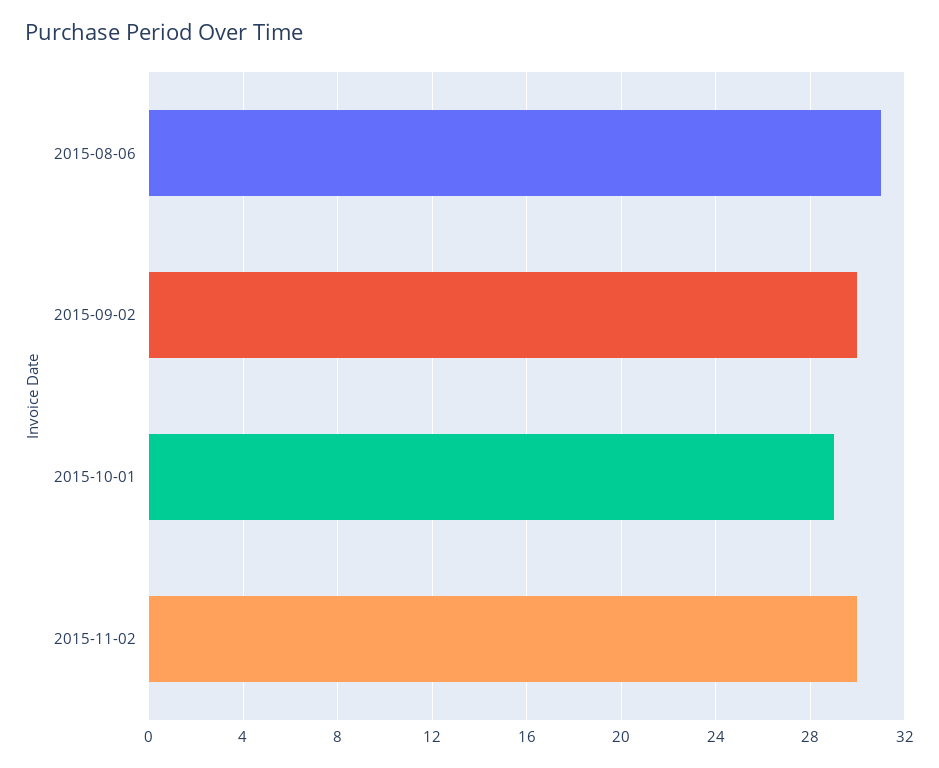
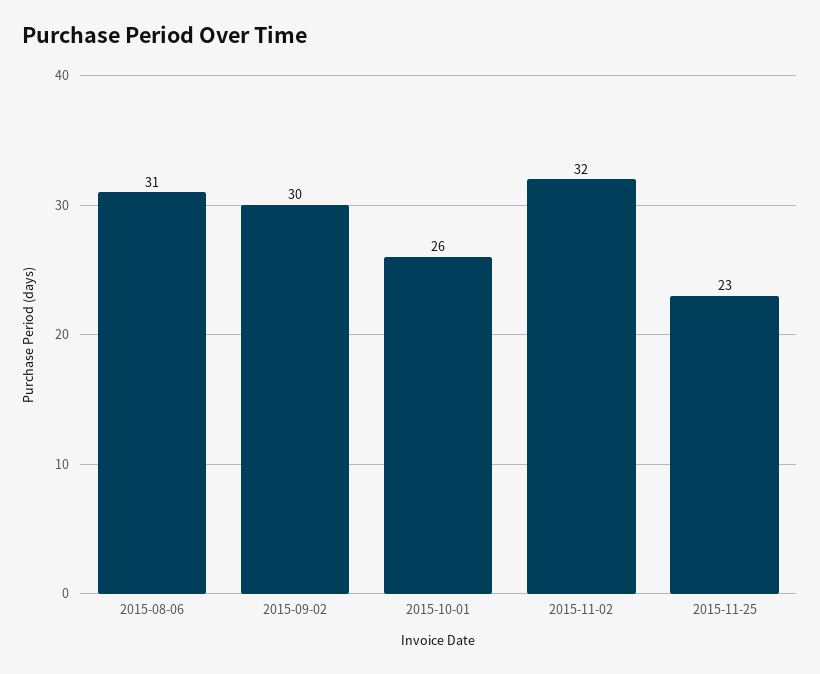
2015-10-01: 29 -> 26
2015-11-02: 30 -> 32
2015-11-25: none -> 23

